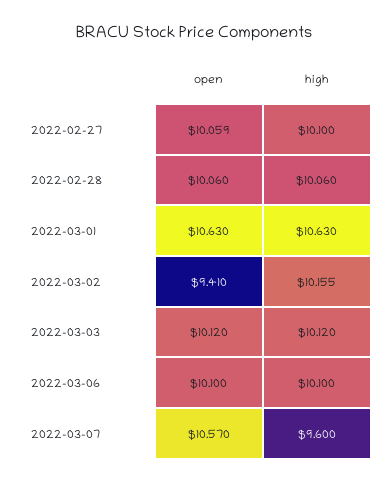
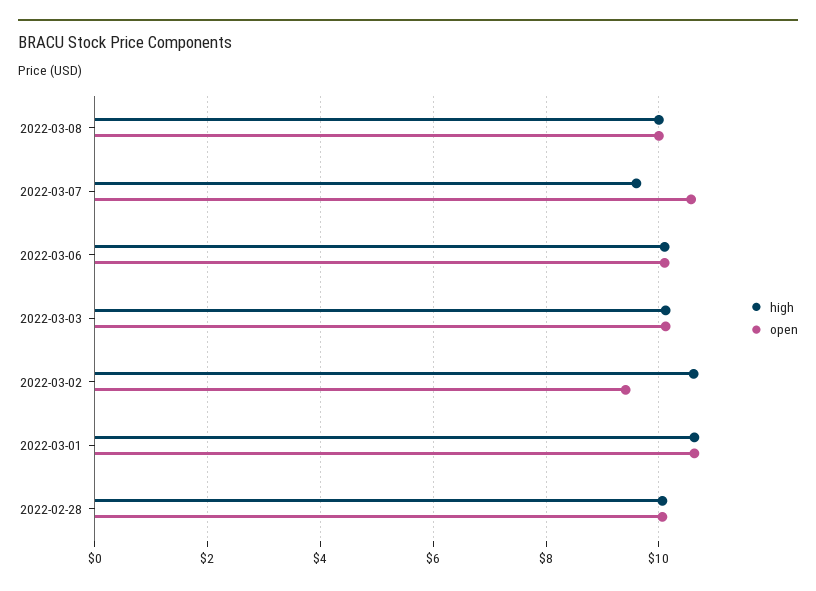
open, 2022-02-27: 10.059 -> none
high, 2022-02-27: 10.1 -> none
high, 2022-03-02: 10.155 -> 10.6
high, 2022-03-08: none -> 10
open, 2022-03-08: none -> 10

